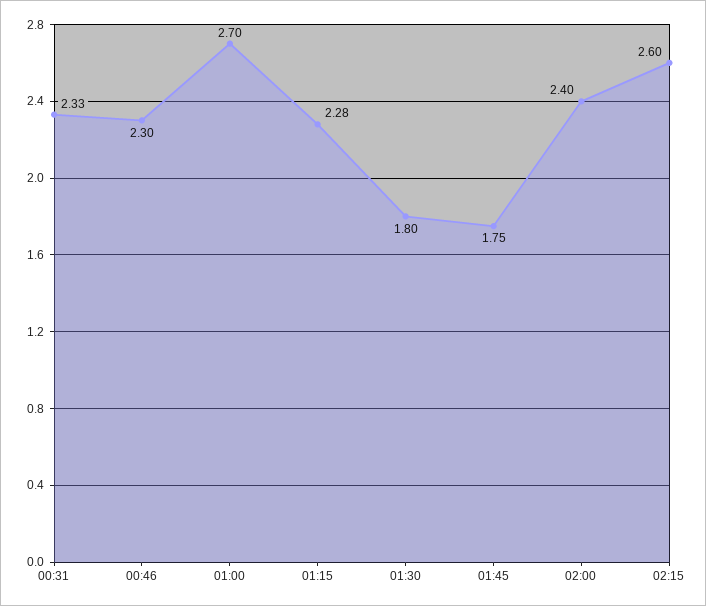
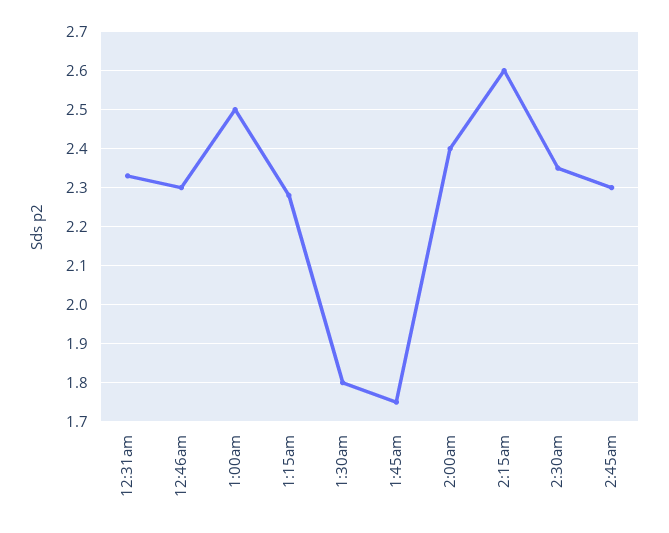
01:00: 2.7 -> 2.5
2:30am: none -> 2.35
2:45am: none -> 2.3

